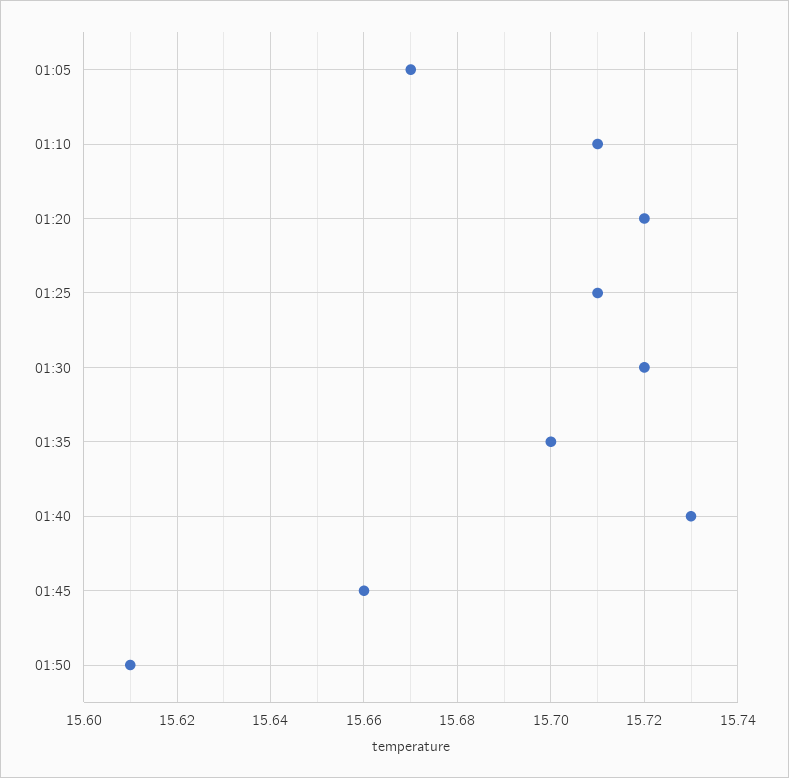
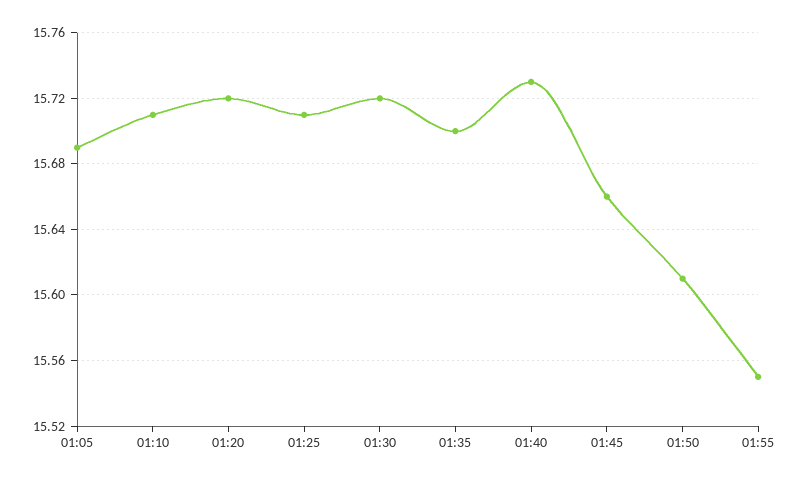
01:05: 15.67 -> 15.69
01:55: none -> 15.55

